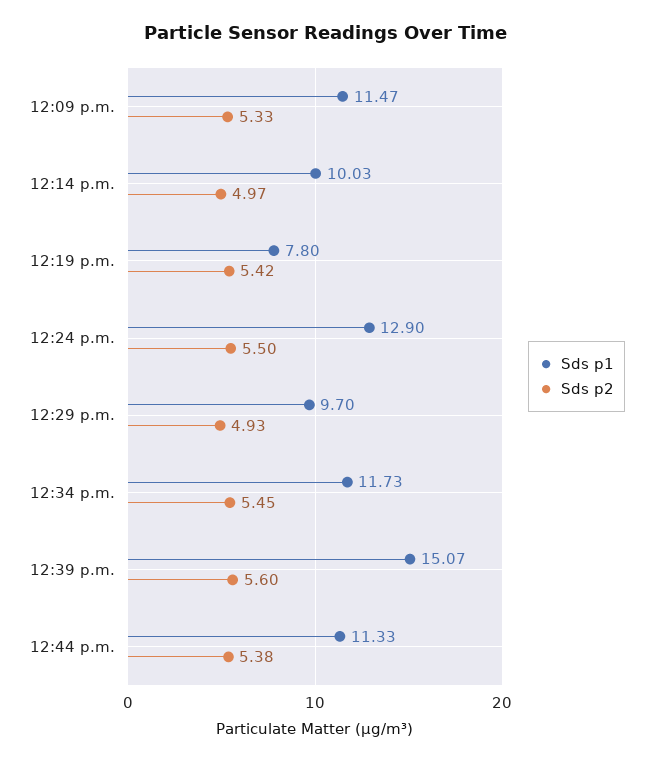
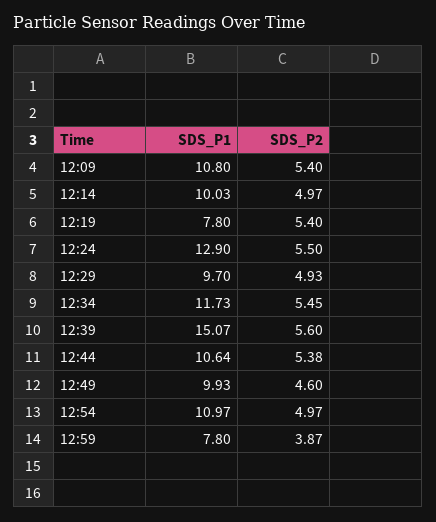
Sds p1, 12:09 p.m.: 11.47 -> 10.8
Sds p2, 12:09 p.m.: 5.33 -> 5.4
Sds p2, 12:19 p.m.: 5.42 -> 5.4
Sds p1, 12:44 p.m.: 11.33 -> 10.64
Sds p1, 12:49: none -> 9.93
Sds p2, 12:49: none -> 4.6
Sds p1, 12:54: none -> 10.97
Sds p2, 12:54: none -> 4.97
Sds p1, 12:59: none -> 7.8
Sds p2, 12:59: none -> 3.87

